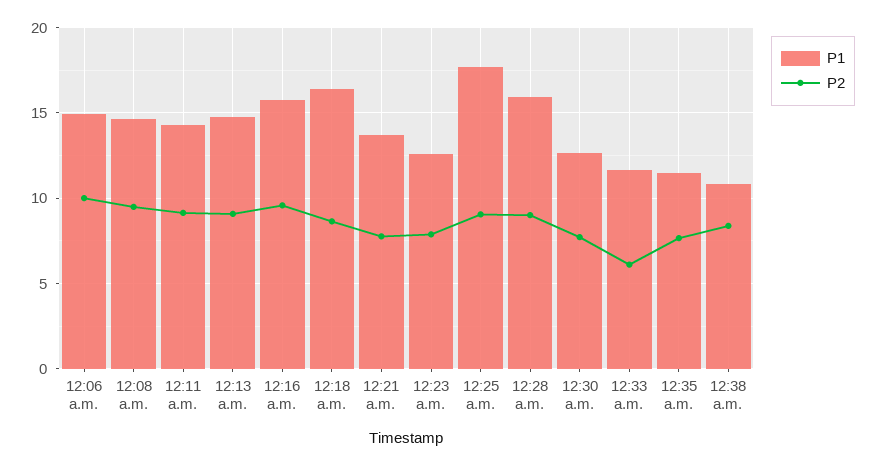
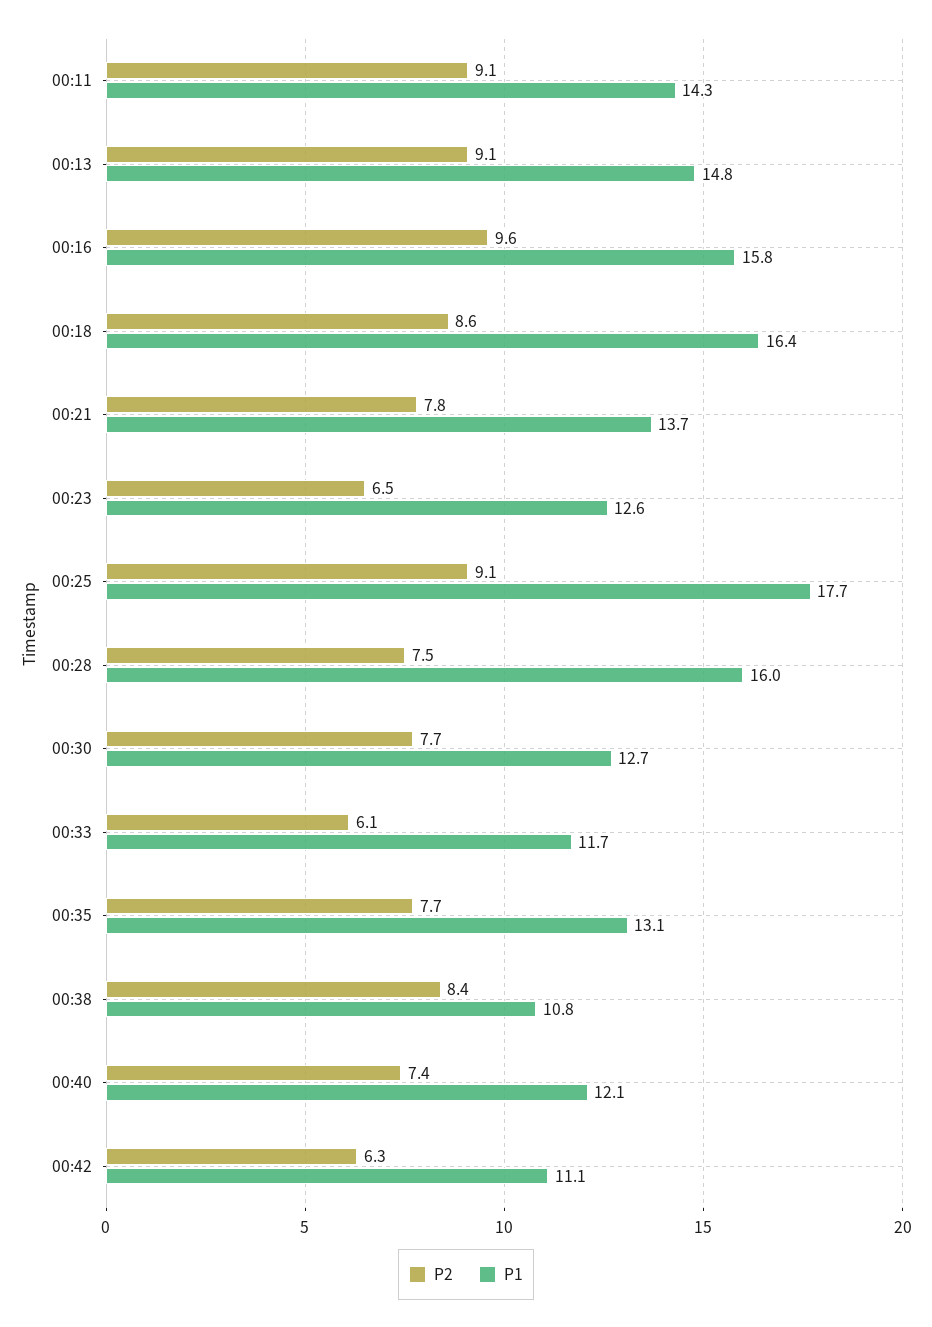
P1, 12:06 a.m.: 15 -> none
P2, 12:06 a.m.: 10 -> none
P1, 12:08 a.m.: 14.5 -> none
P2, 12:08 a.m.: 9.5 -> none
P2, 12:23 a.m.: 8 -> 6.5
P2, 12:28 a.m.: 9 -> 7.5
P1, 12:35 a.m.: 11.5 -> 13.1
P2, 00:40: none -> 7.4
P1, 00:40: none -> 12.1
P2, 00:42: none -> 6.3
P1, 00:42: none -> 11.1

